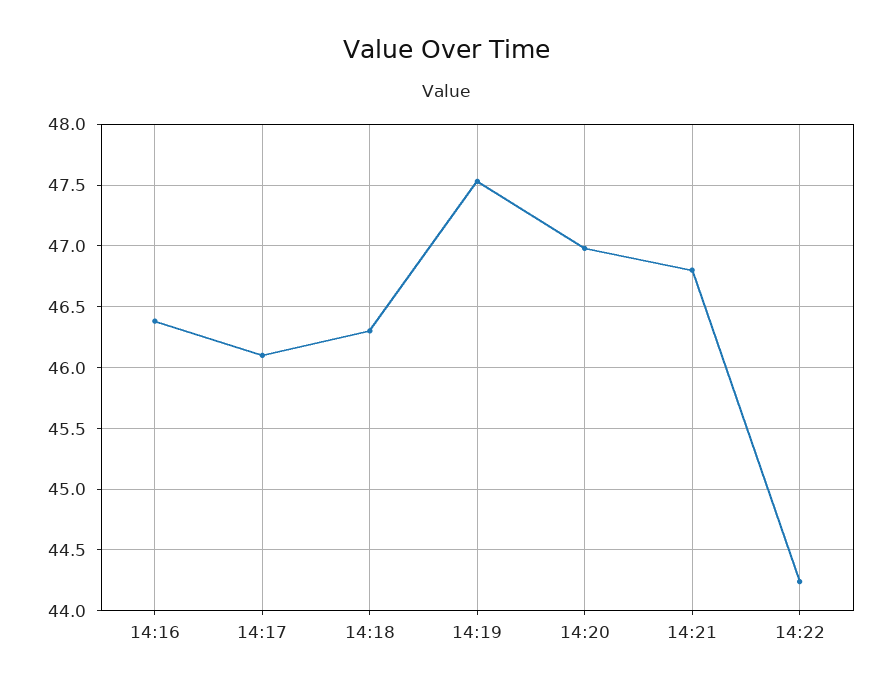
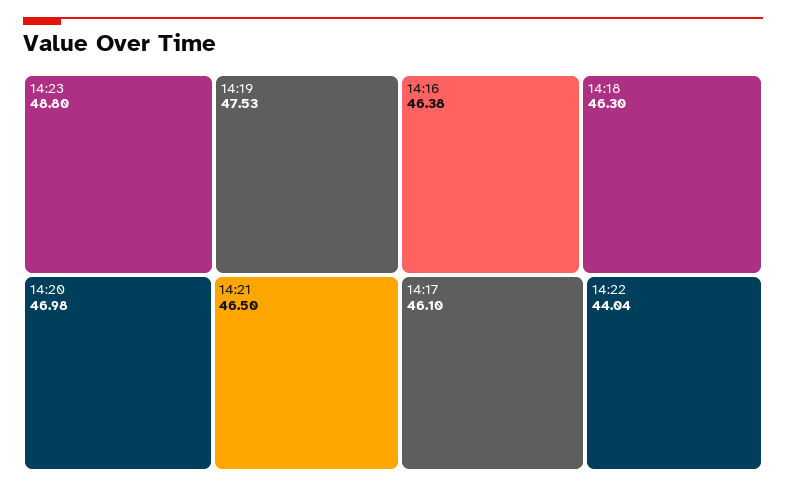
14:21: 46.8 -> 46.5
14:22: 44.25 -> 44.04
14:23: none -> 48.8

